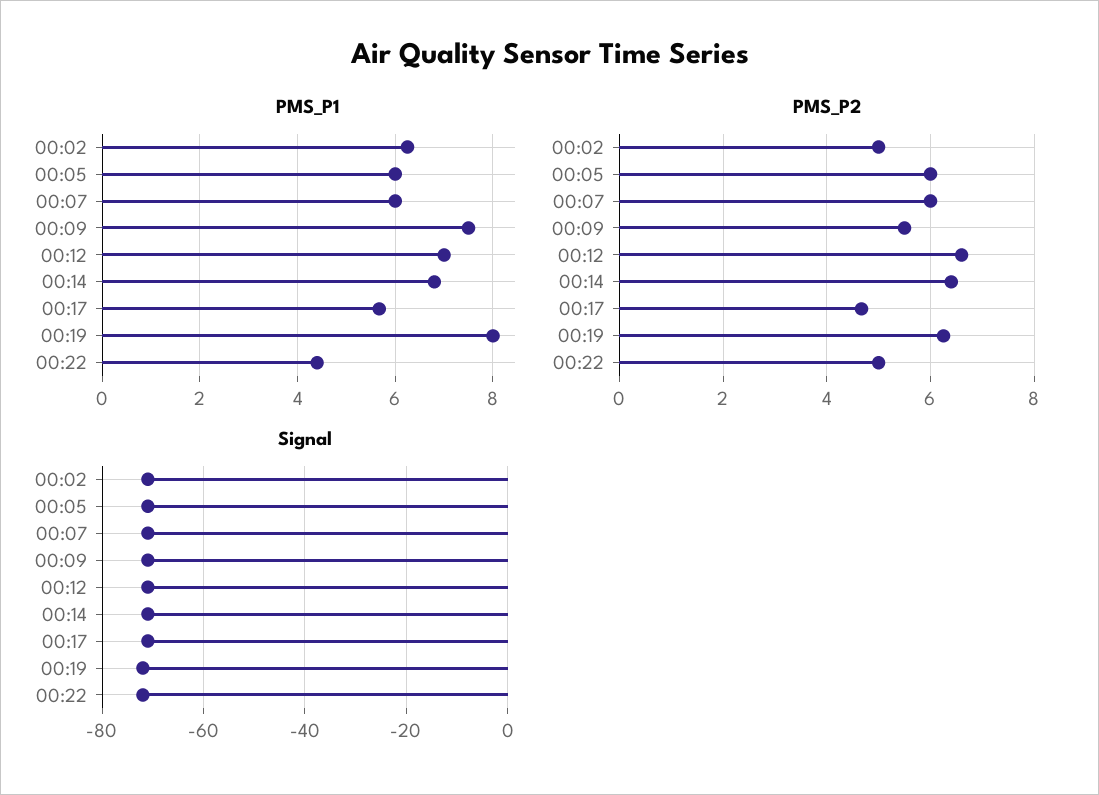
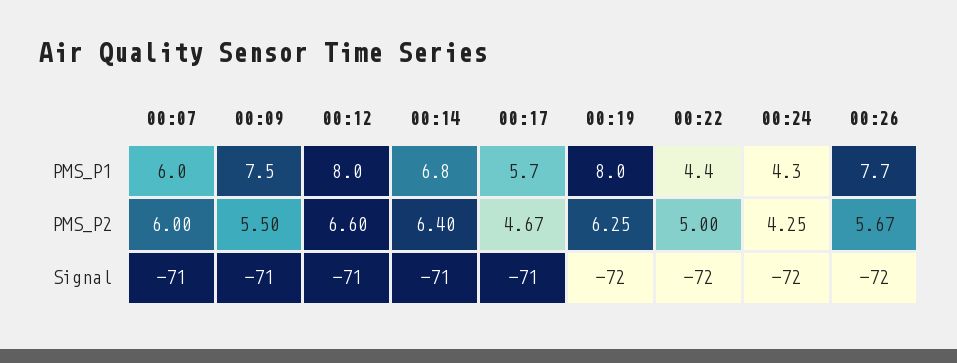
PMS_P1, 00:02: 6.2 -> none
PMS_P1, 00:05: 6 -> none
PMS_P1, 00:12: 7 -> 8
PMS_P2, 00:02: 5 -> none
PMS_P2, 00:05: 6 -> none
Signal, 00:02: -70 -> none
Signal, 00:05: -70 -> none
PMS_P1, 00:24: none -> 4.3
PMS_P1, 00:26: none -> 7.7
PMS_P2, 00:24: none -> 4.25
PMS_P2, 00:26: none -> 5.67
Signal, 00:24: none -> -72
Signal, 00:26: none -> -72

